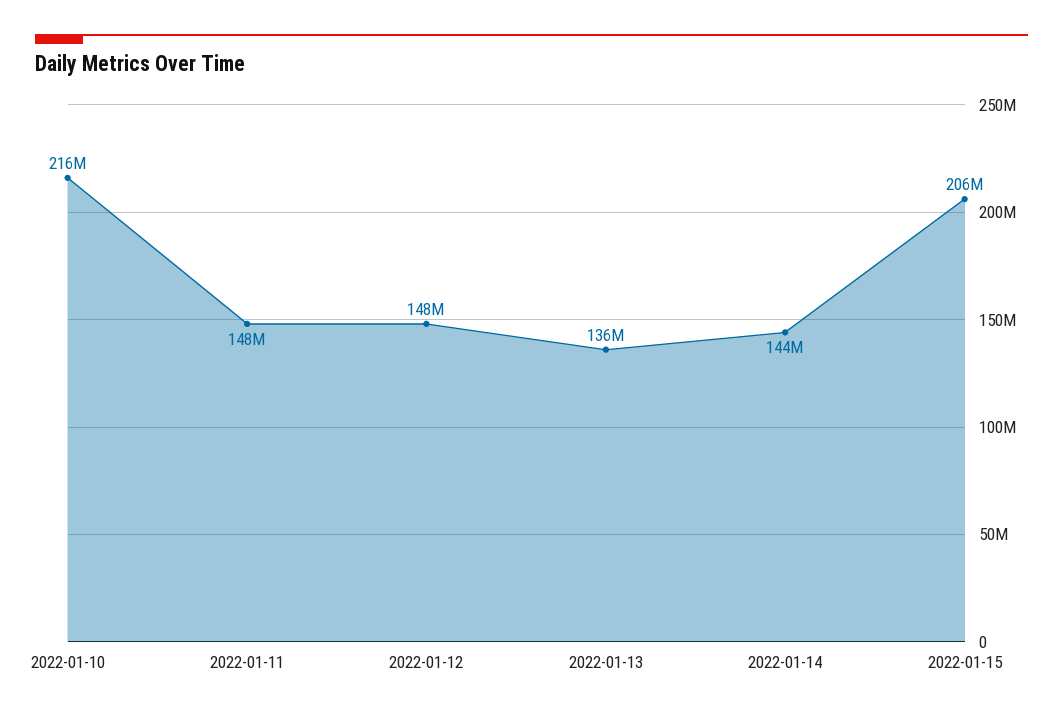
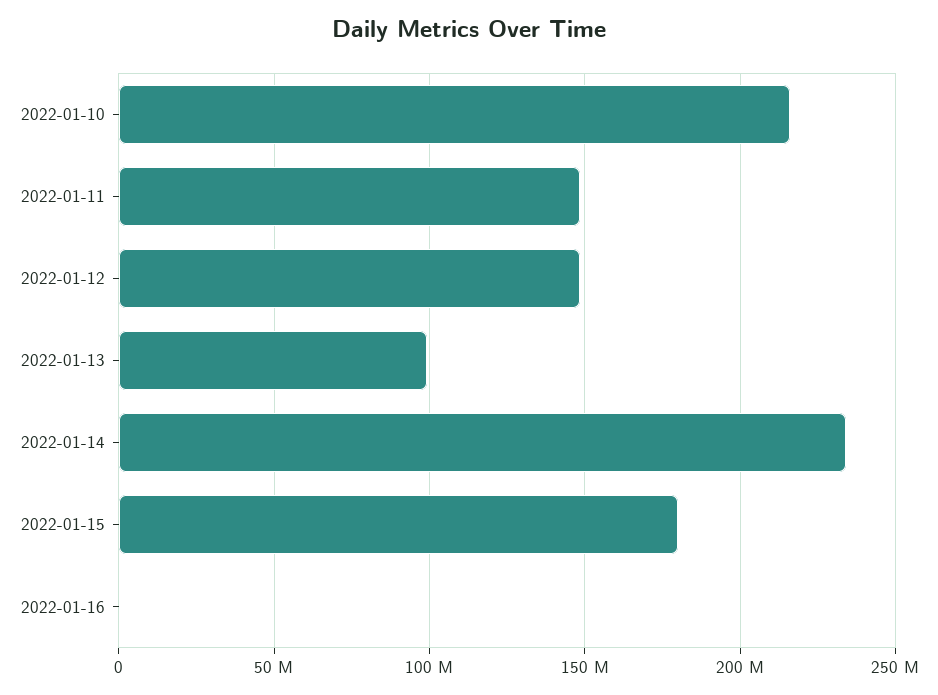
2022-01-13: 136000000 -> 100000000
2022-01-14: 144000000 -> 235000000
2022-01-15: 206000000 -> 180000000
2022-01-16: none -> 0

